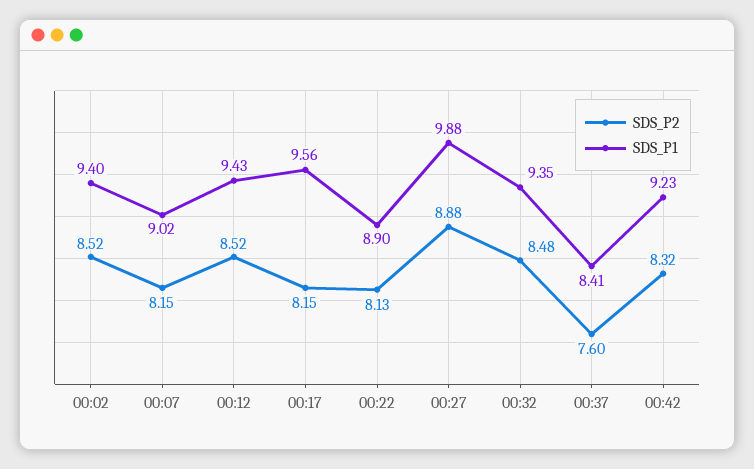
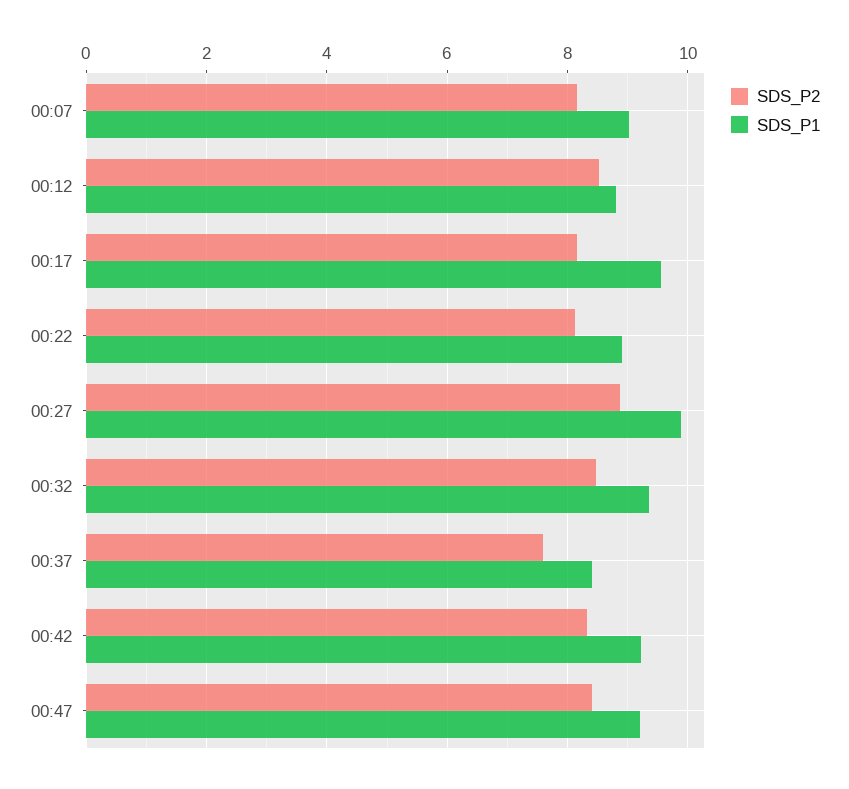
SDS_P2, 00:02: 8.52 -> none
SDS_P1, 00:02: 9.4 -> none
SDS_P1, 00:12: 9.43 -> 8.8
SDS_P2, 00:47: none -> 8.4
SDS_P1, 00:47: none -> 9.2

